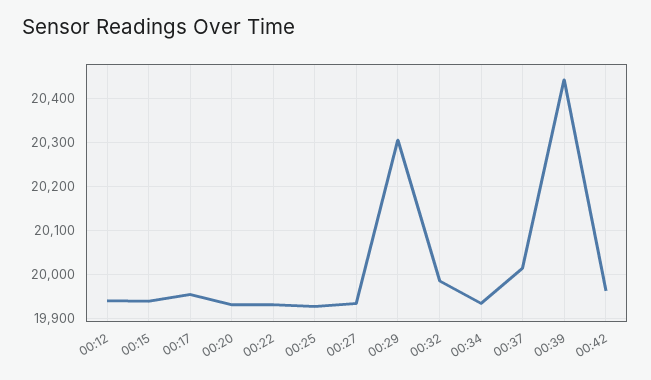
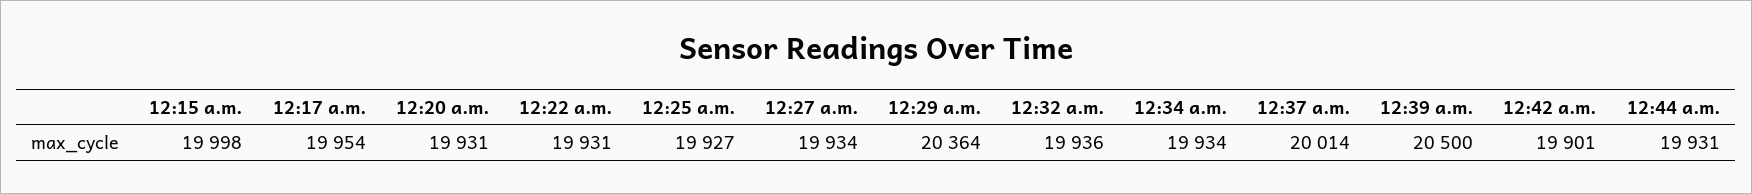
00:12: 19940 -> none
00:15: 19940 -> 19998
00:29: 20300 -> 20364
00:32: 19980 -> 19936
00:39: 20440 -> 20500
00:42: 19960 -> 19901
12:44 a.m.: none -> 19931

